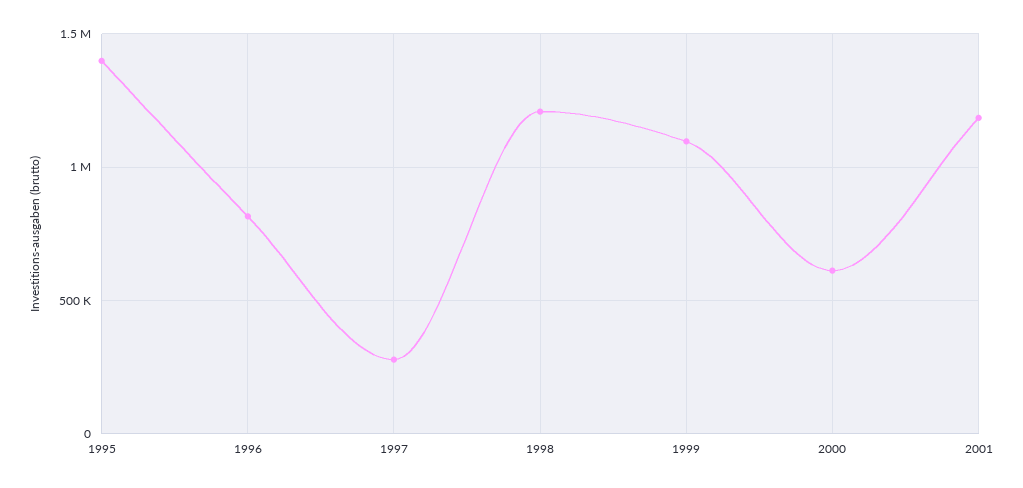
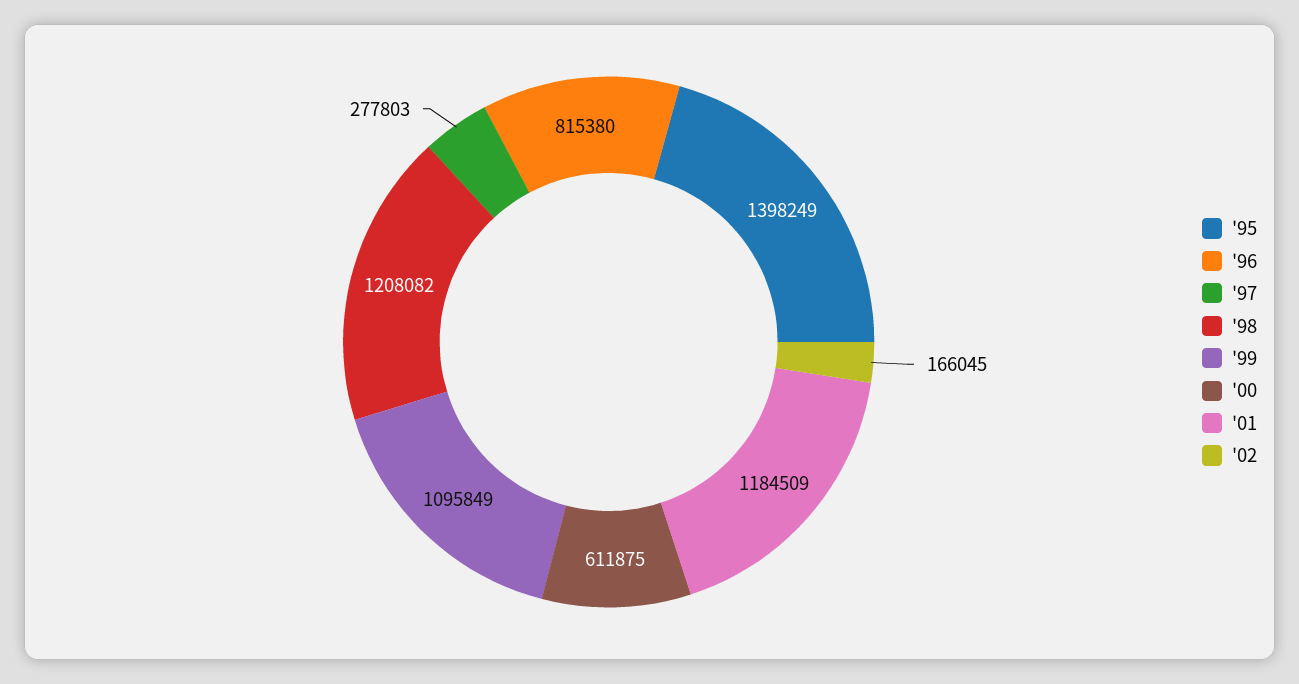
'02: none -> 166045

